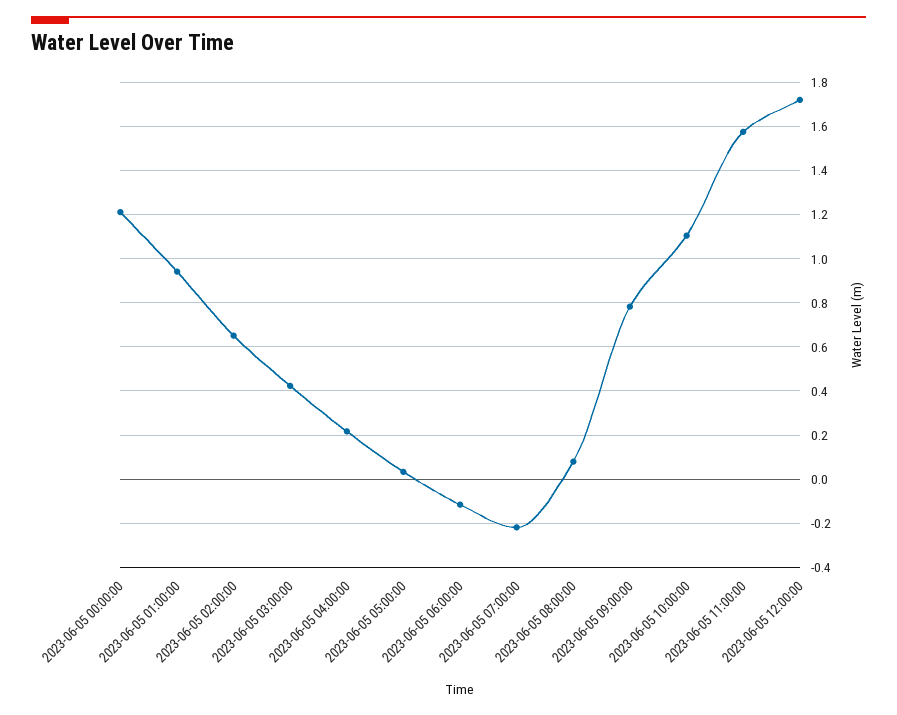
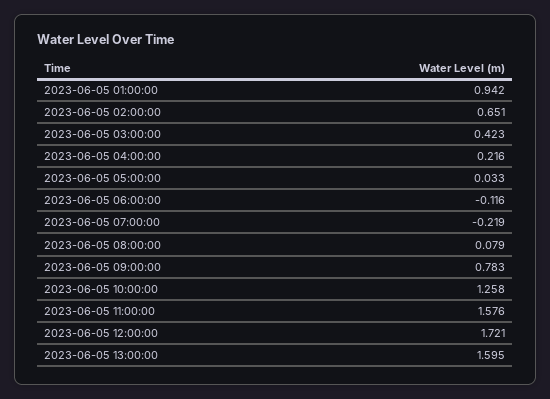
2023-06-05 00:00:00: 1.2 -> none
2023-06-05 10:00:00: 1.1 -> 1.258
2023-06-05 13:00:00: none -> 1.595

